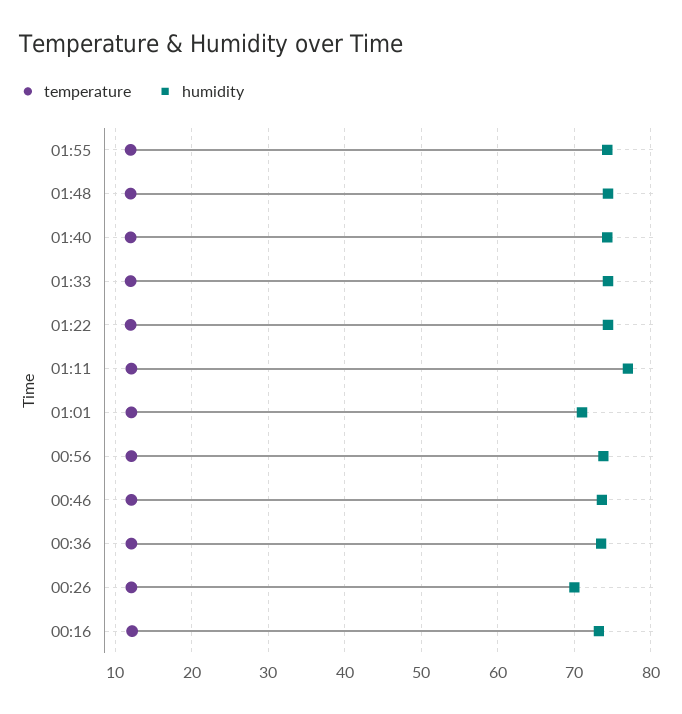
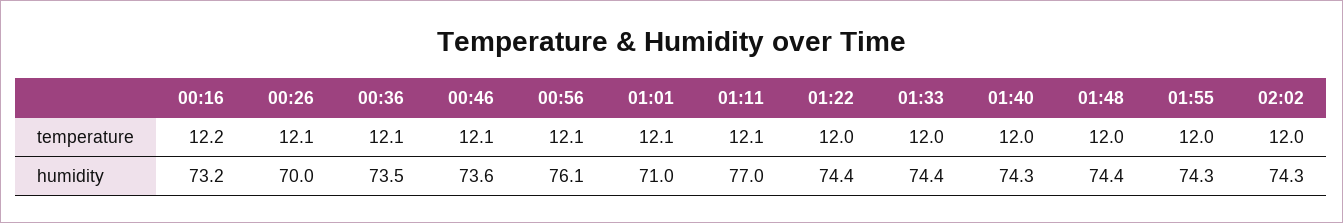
humidity, 00:56: 74 -> 76.1
temperature, 02:02: none -> 12
humidity, 02:02: none -> 74.3

